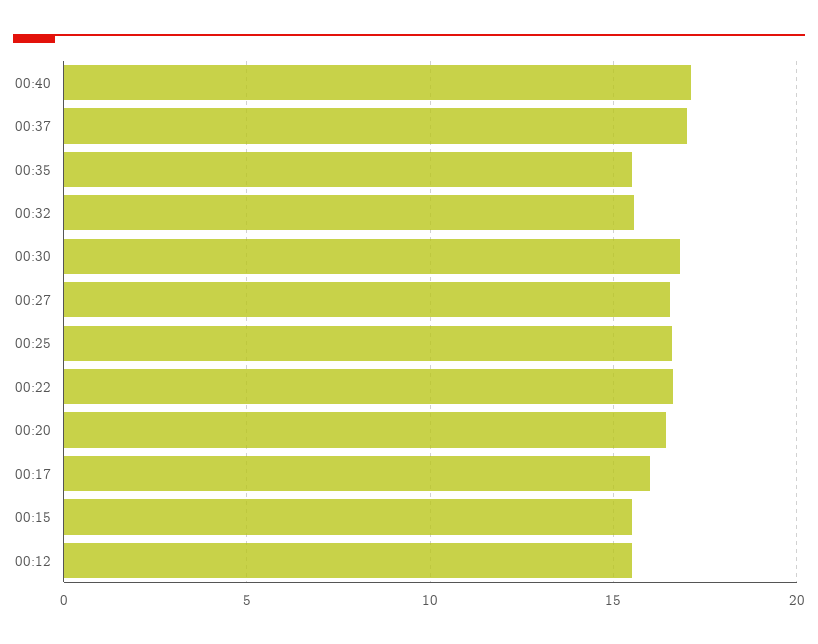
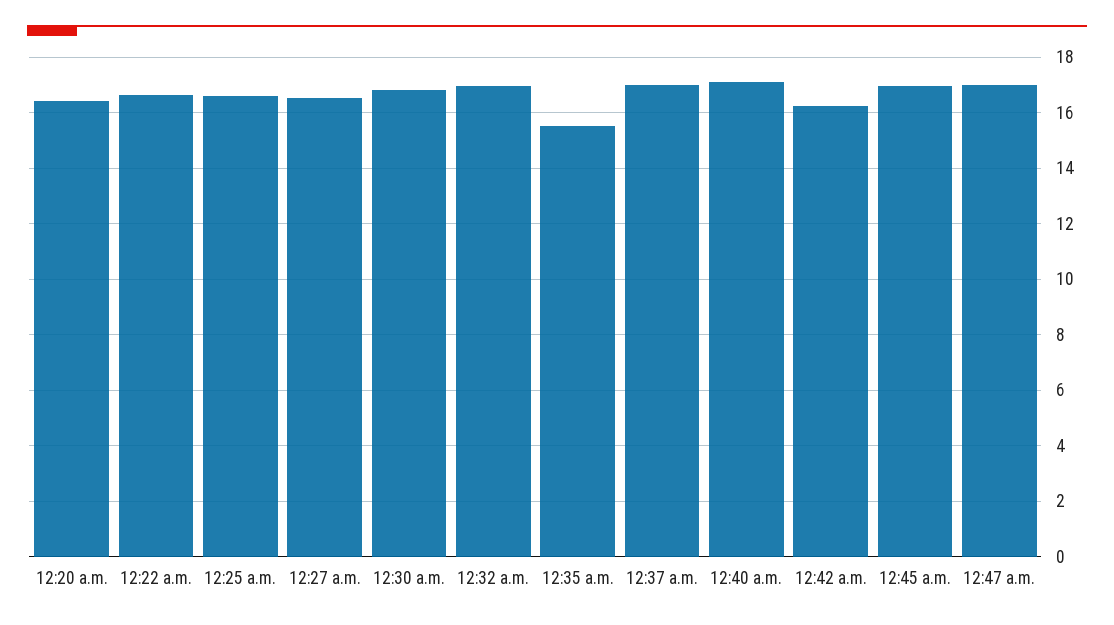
00:32: 15.5 -> 17
00:17: 16 -> none
00:15: 15.5 -> none
00:12: 15.5 -> none
12:42 a.m.: none -> 16.25
12:45 a.m.: none -> 17
12:47 a.m.: none -> 17

